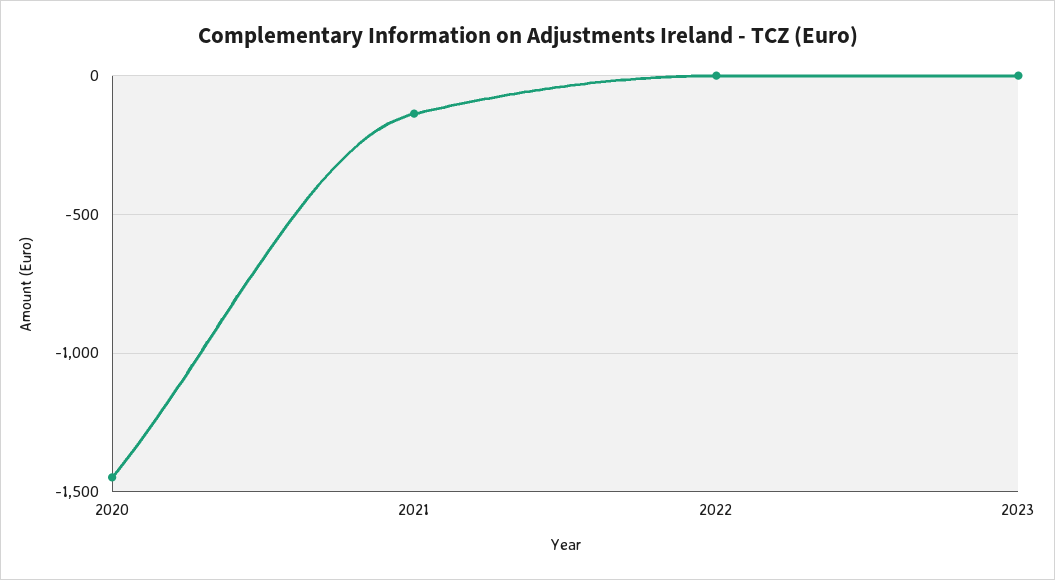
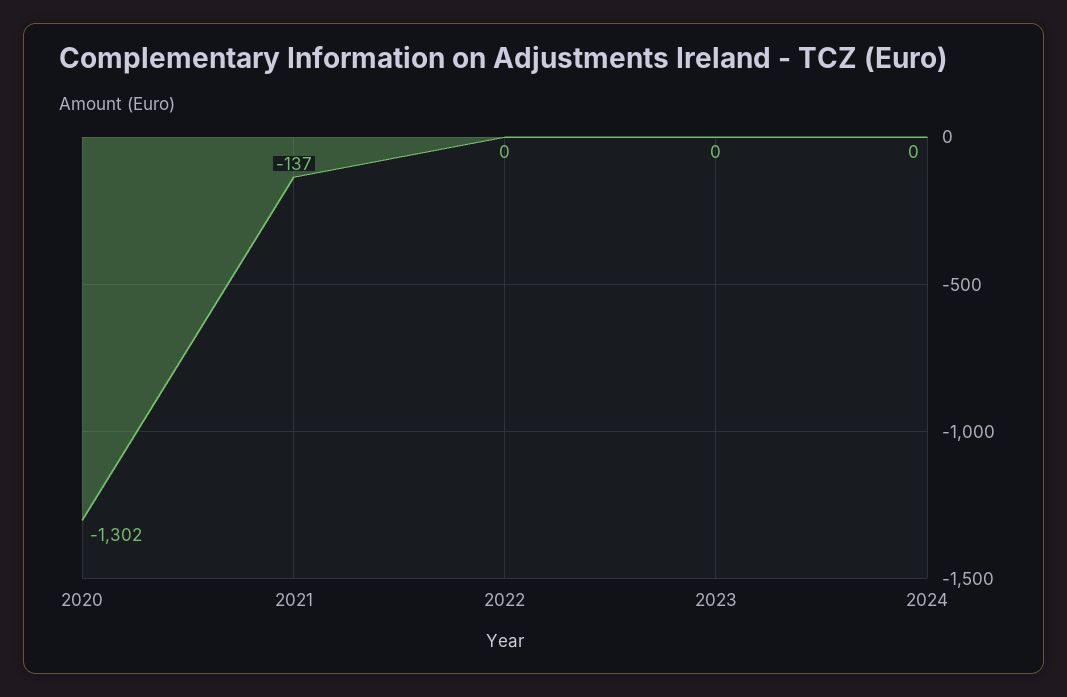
2020: -1450 -> -1302
2024: none -> 0

